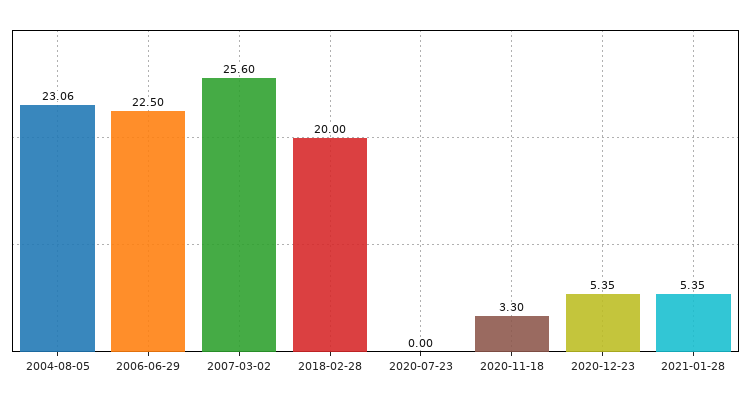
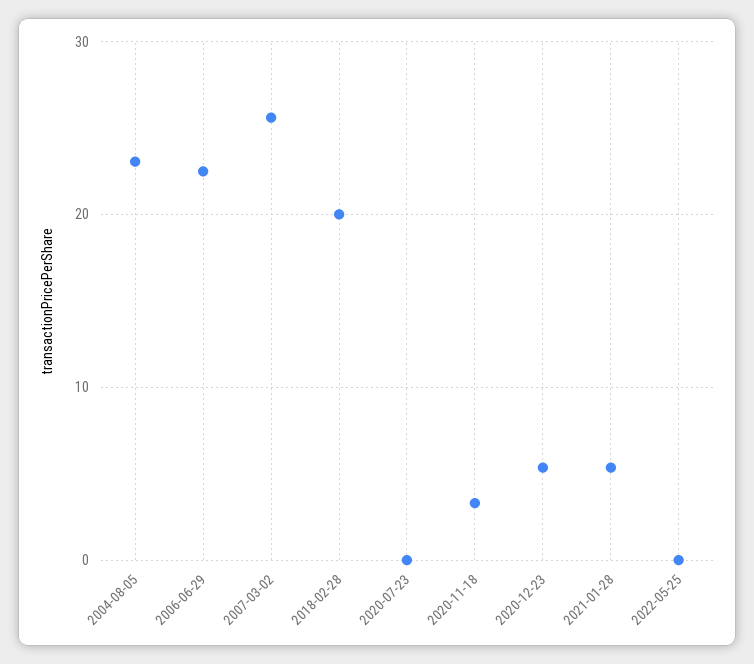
2022-05-25: none -> 0

